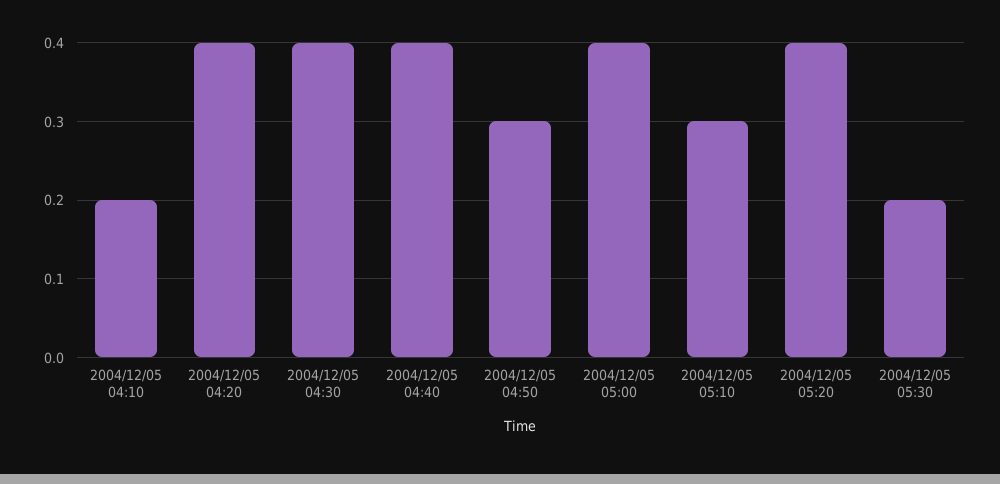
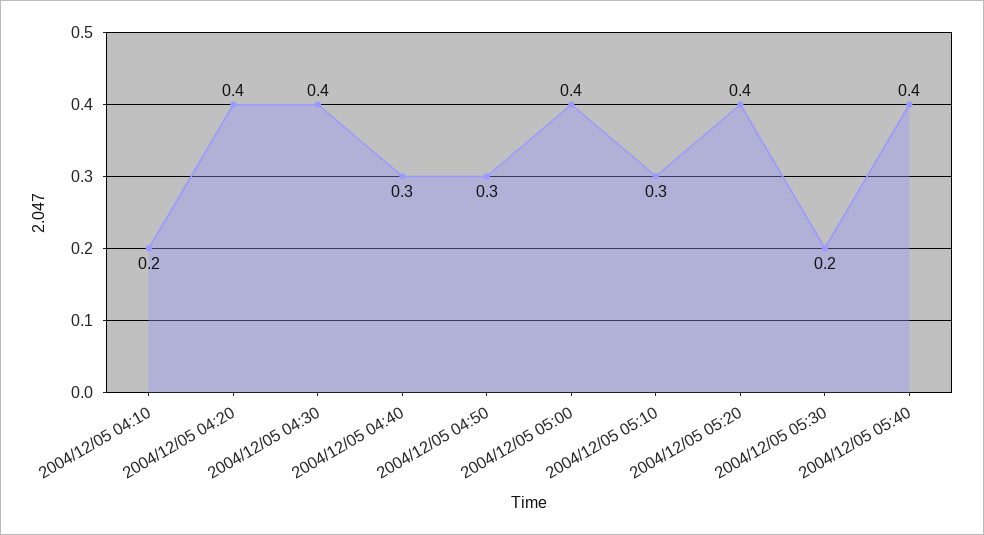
2004/12/05 04:40: 0.4 -> 0.3
2004/12/05 05:40: none -> 0.4

